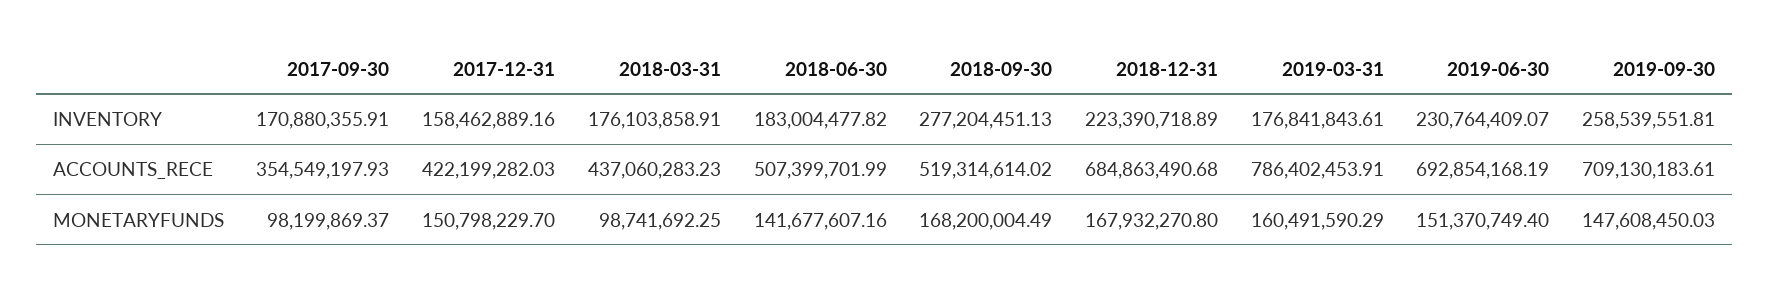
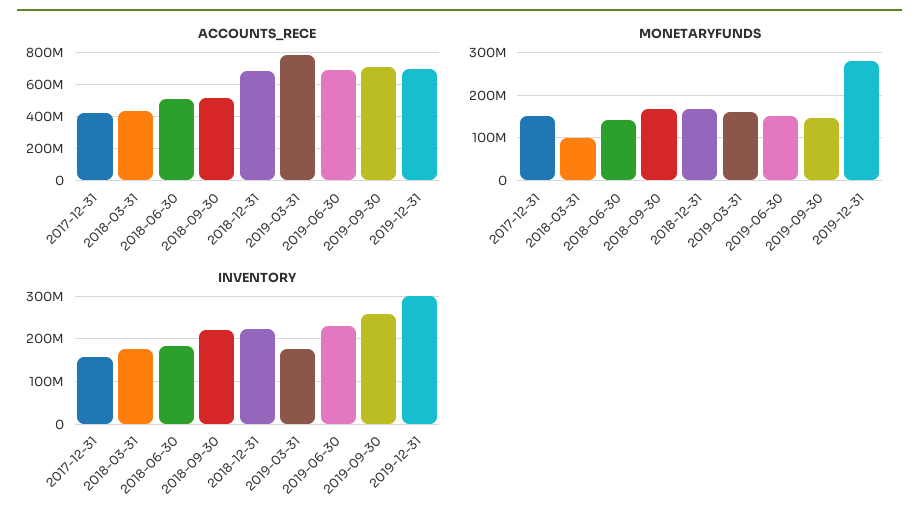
INVENTORY, 2017-09-30: 170880355.91 -> none
INVENTORY, 2018-09-30: 277204451.13 -> 220000000
ACCOUNTS_RECE, 2017-09-30: 354549197.93 -> none
MONETARYFUNDS, 2017-09-30: 98199869.37 -> none
ACCOUNTS_RECE, 2019-12-31: none -> 700000000
MONETARYFUNDS, 2019-12-31: none -> 280000000
INVENTORY, 2019-12-31: none -> 300000000

